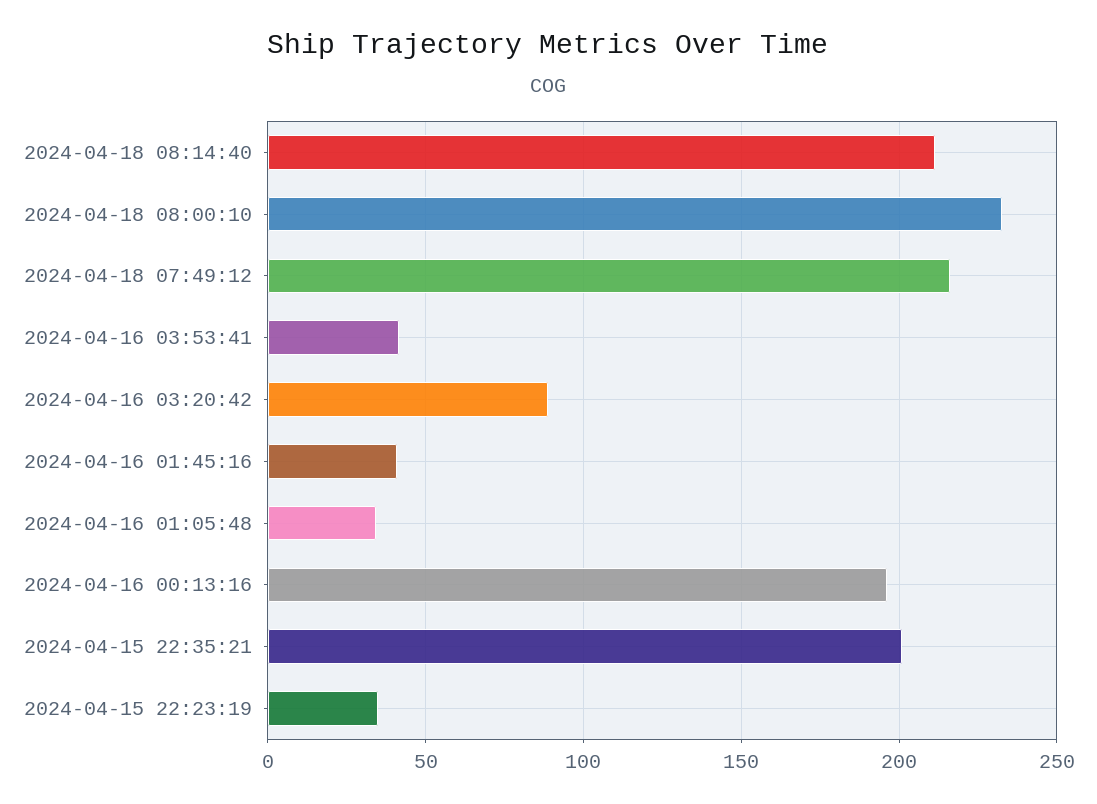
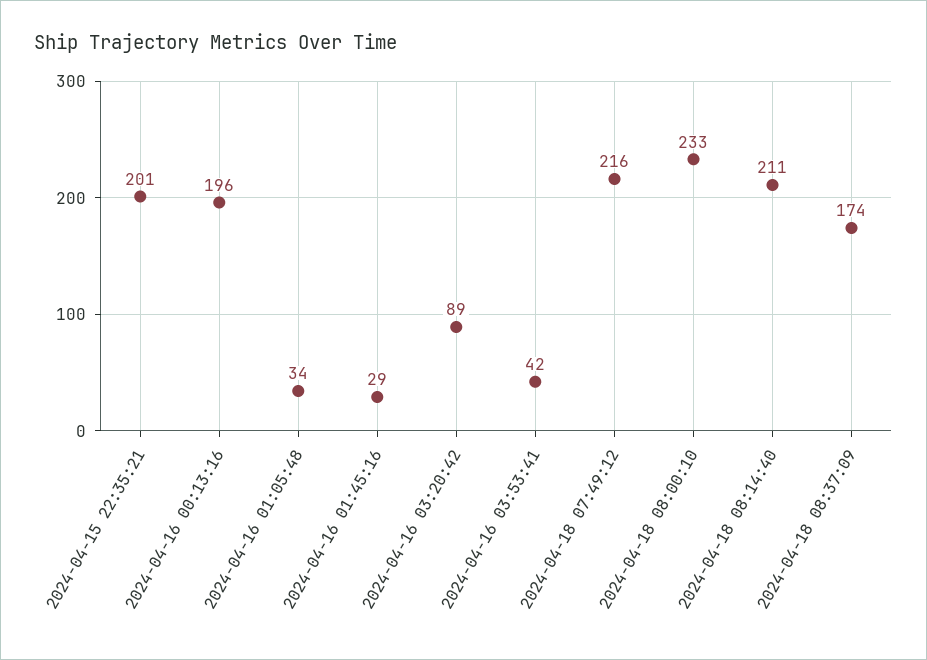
2024-04-16 01:45:16: 40 -> 29
2024-04-15 22:23:19: 35 -> none
2024-04-18 08:37:09: none -> 174

